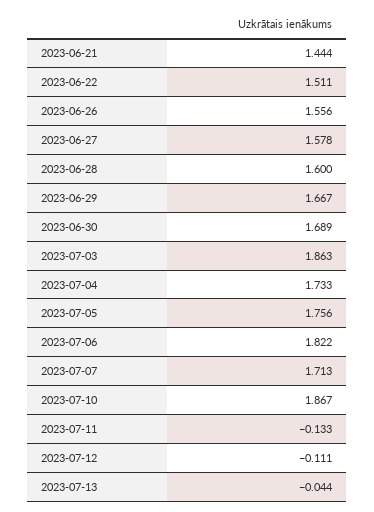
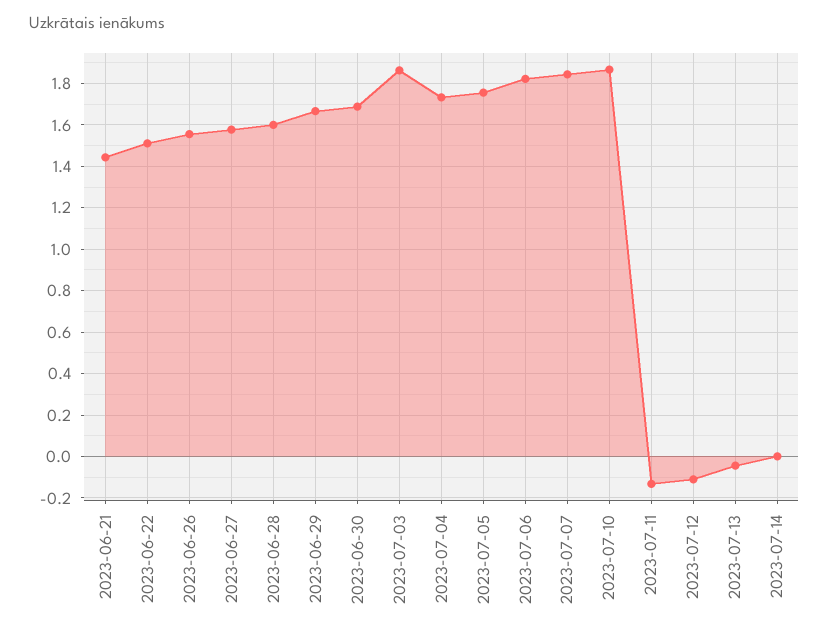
2023-07-07: 1.713 -> 1.85
2023-07-14: none -> 0

